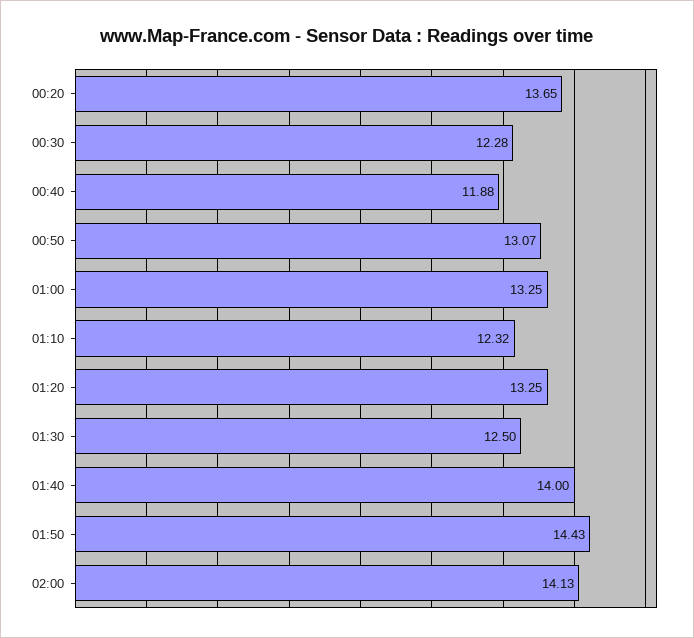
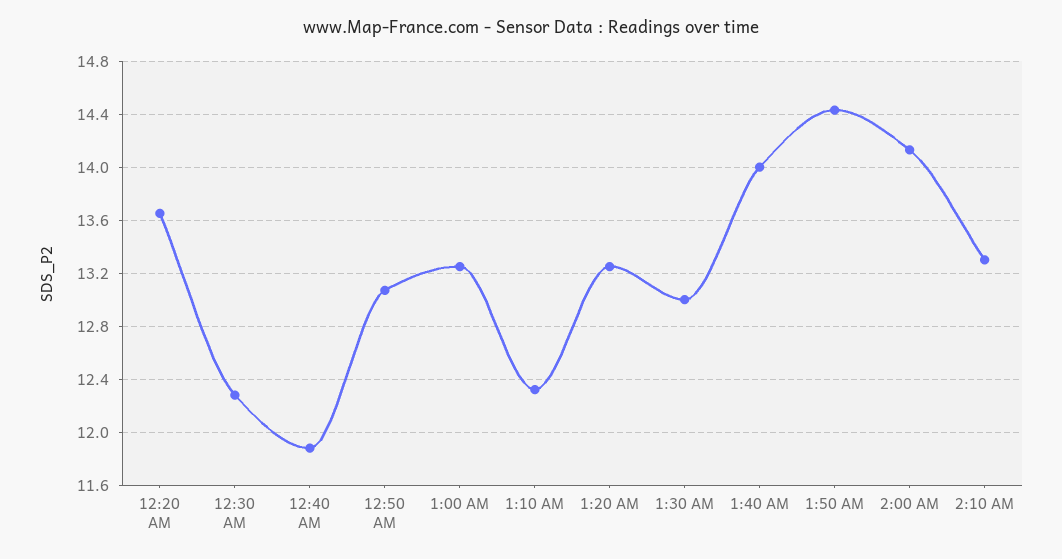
01:30: 12.5 -> 13
2:10 AM: none -> 13.3

